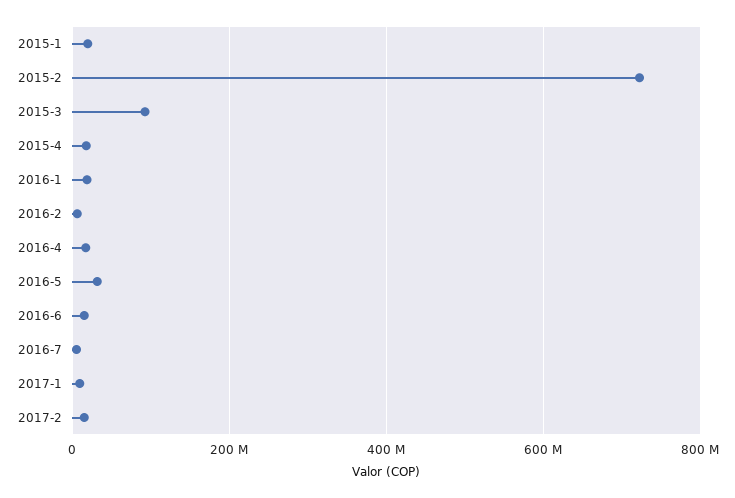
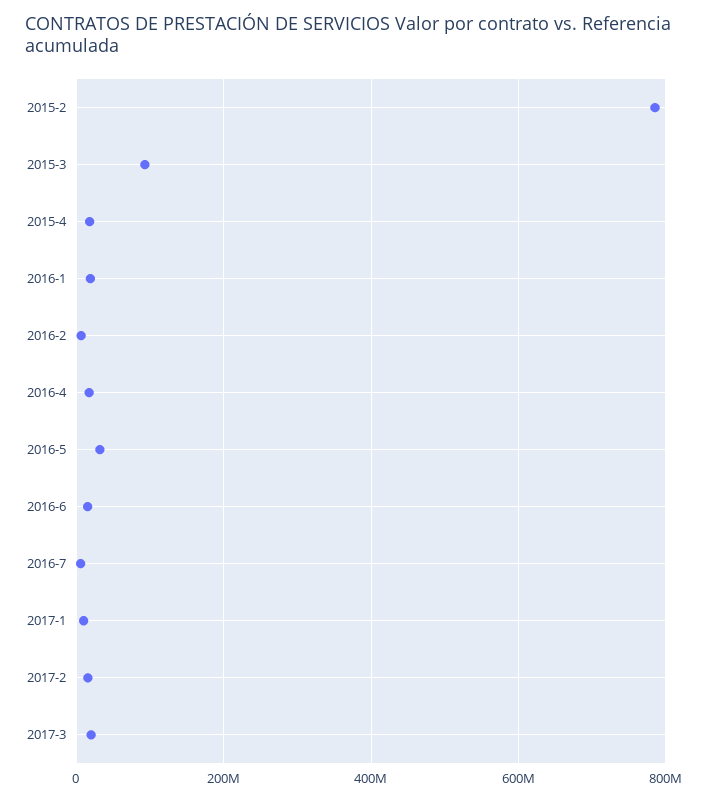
2015-1: 20000000 -> none
2015-2: 720000000 -> 780000000
2017-3: none -> 20000000

